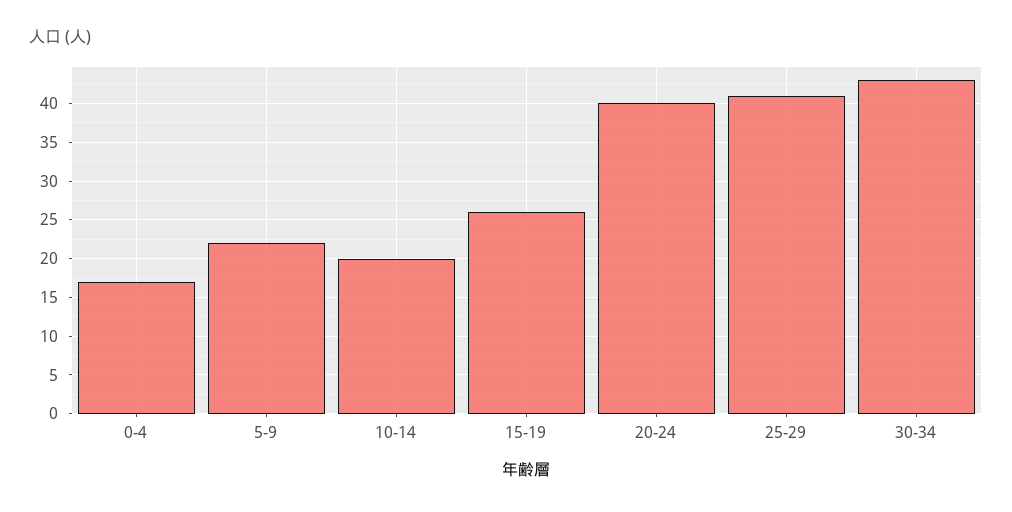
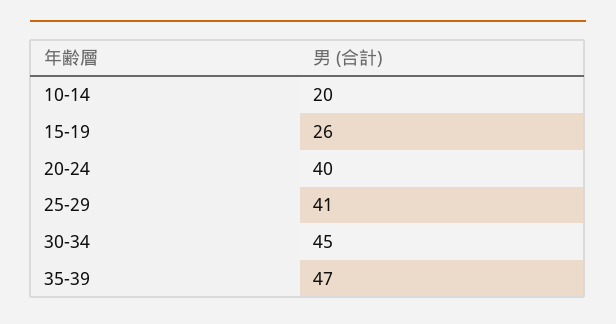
0-4: 17 -> none
5-9: 22 -> none
30-34: 43 -> 45
35-39: none -> 47

